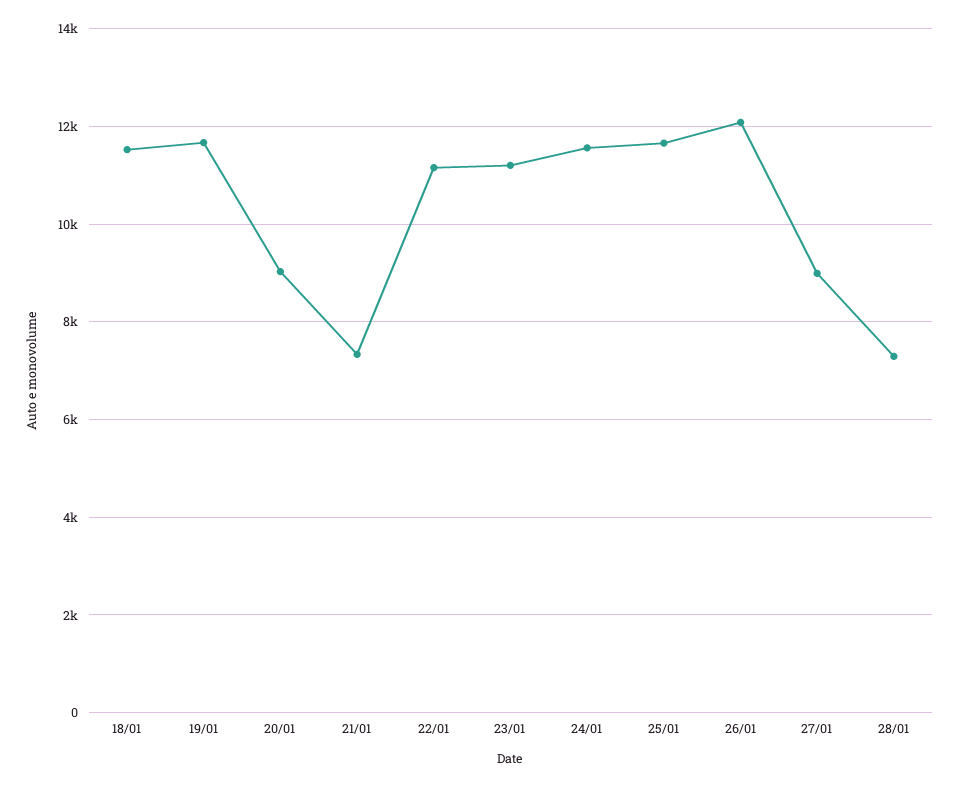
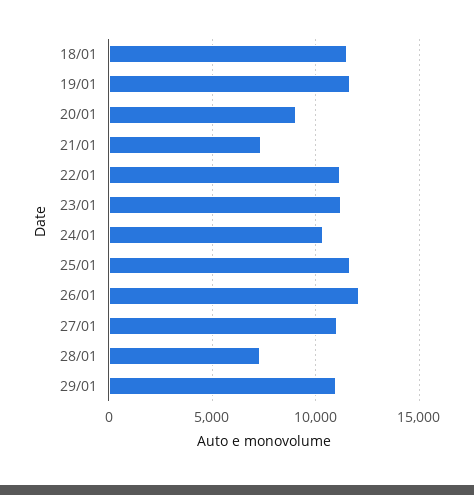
24/01: 11600 -> 10500
27/01: 9000 -> 11000
29/01: none -> 11000

